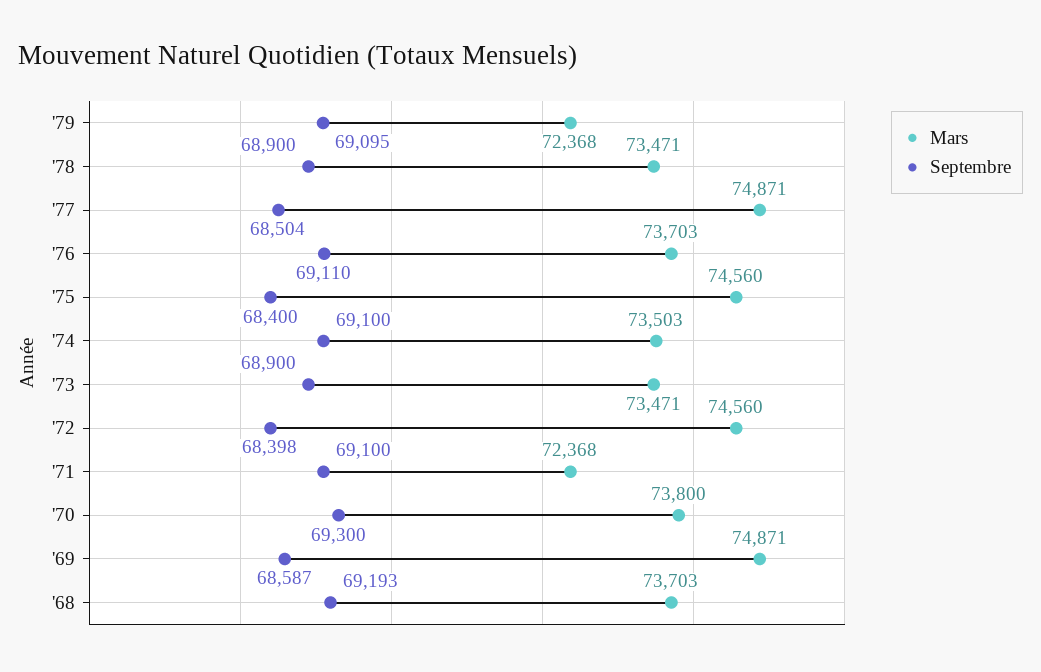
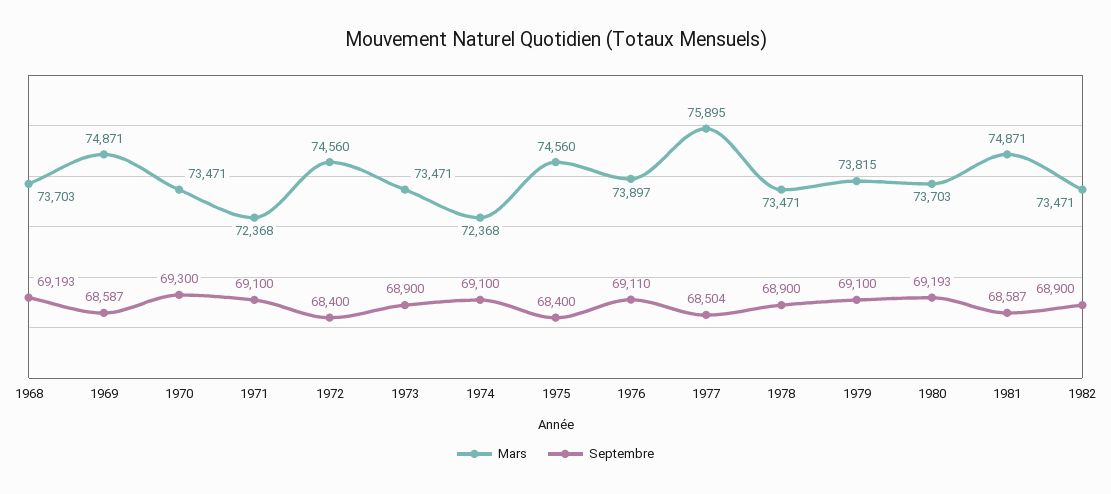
Mars, '79: 72368 -> 73815
Septembre, '79: 69095 -> 69100
Mars, '77: 74871 -> 75895
Mars, '76: 73703 -> 73897
Mars, '74: 73503 -> 72368
Septembre, '72: 68398 -> 68400
Mars, '70: 73800 -> 73471
Mars, 1980: none -> 73703
Septembre, 1980: none -> 69193
Mars, 1981: none -> 74871
Septembre, 1981: none -> 68587
Mars, 1982: none -> 73471
Septembre, 1982: none -> 68900

